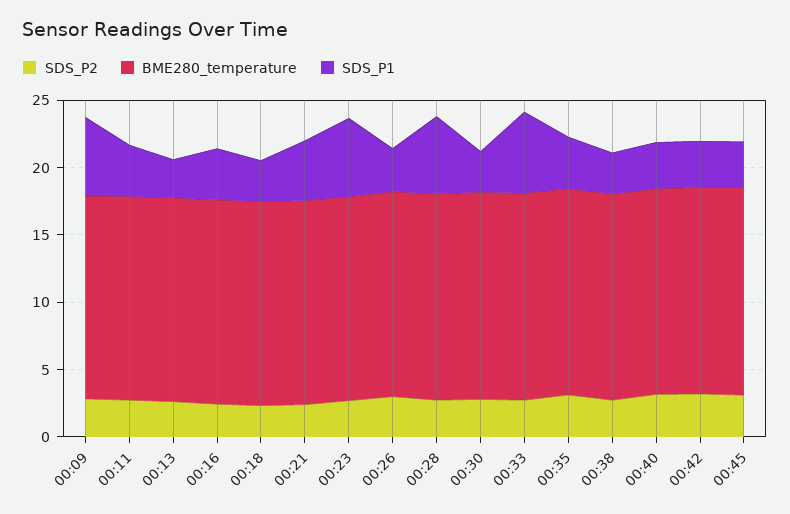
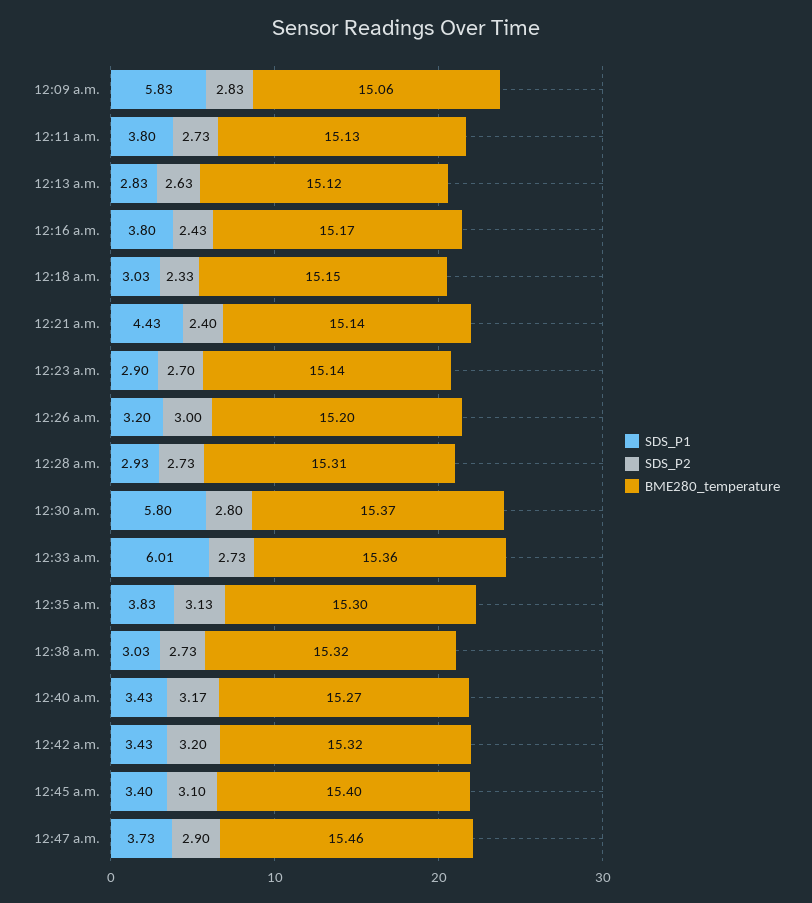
SDS_P1, 00:23: 6 -> 2.9
SDS_P1, 00:28: 6 -> 2.93
SDS_P1, 00:30: 3 -> 5.8
SDS_P1, 12:47 a.m.: none -> 3.73
SDS_P2, 12:47 a.m.: none -> 2.9
BME280_temperature, 12:47 a.m.: none -> 15.46

